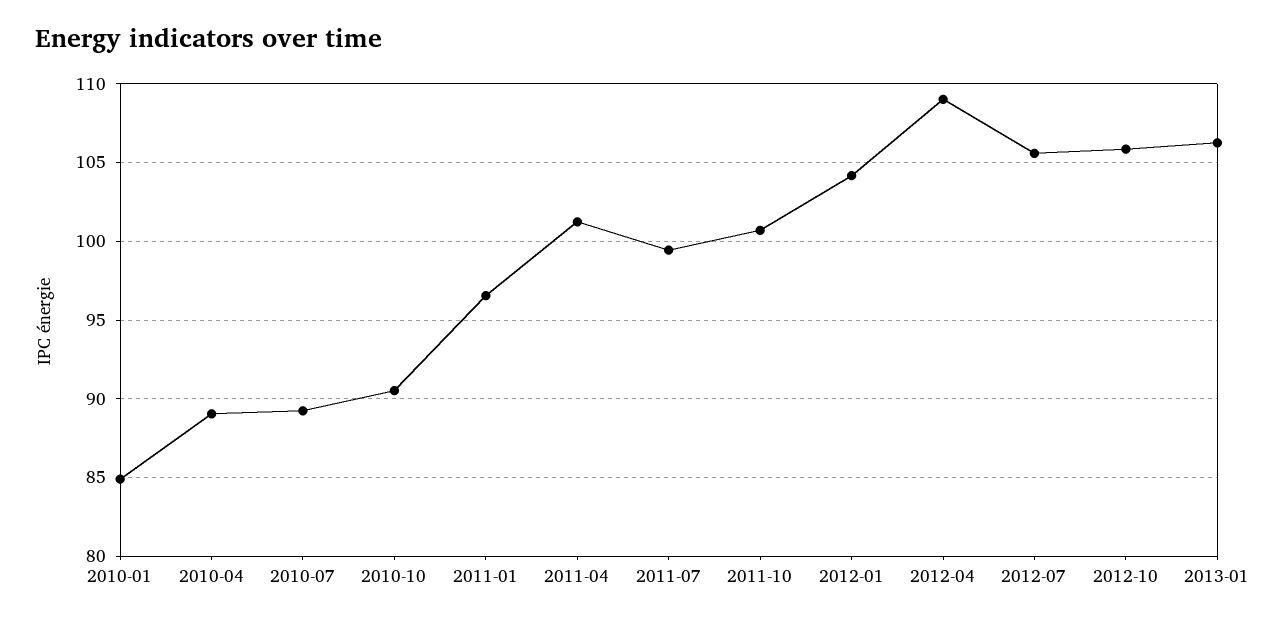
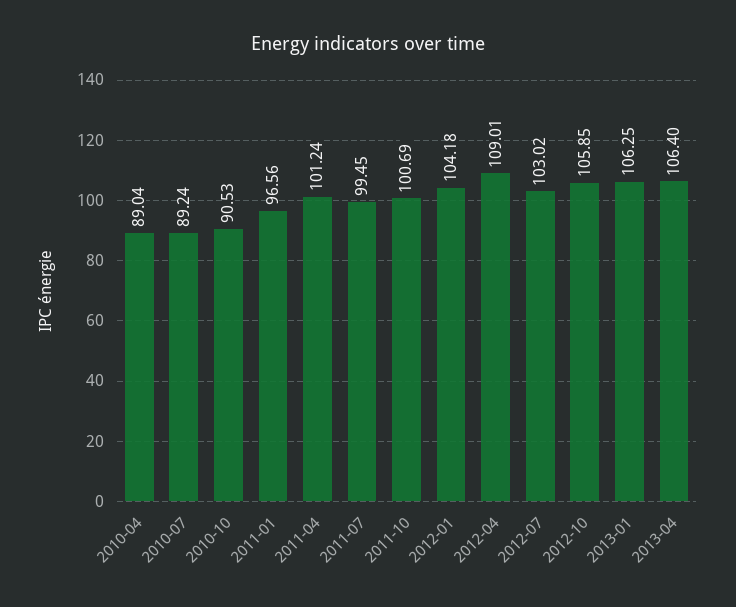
2010-01: 85 -> none
2012-07: 105.5 -> 103.02
2013-04: none -> 106.4

